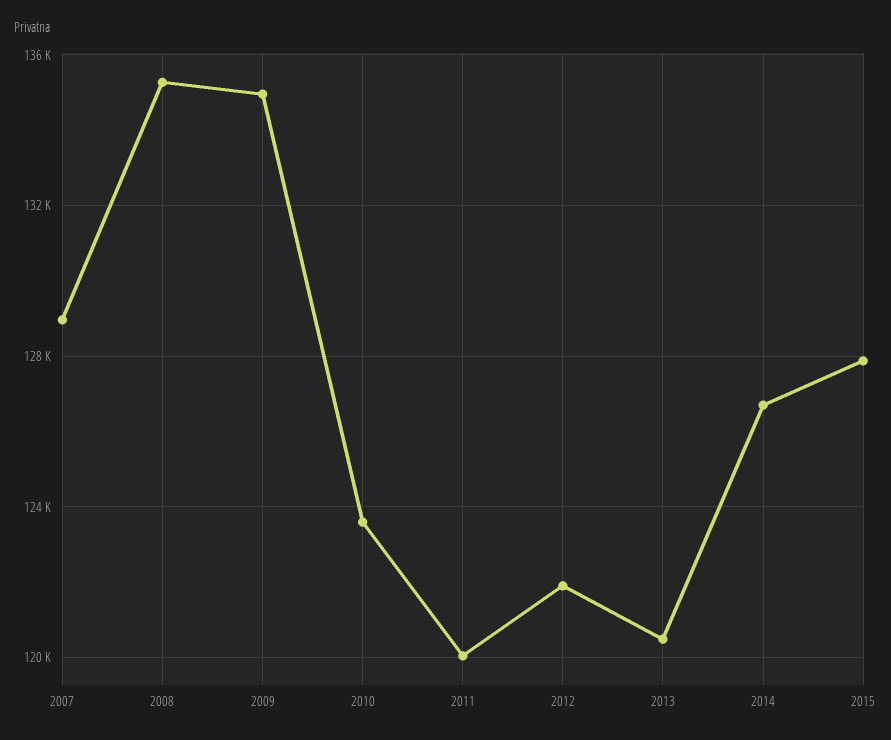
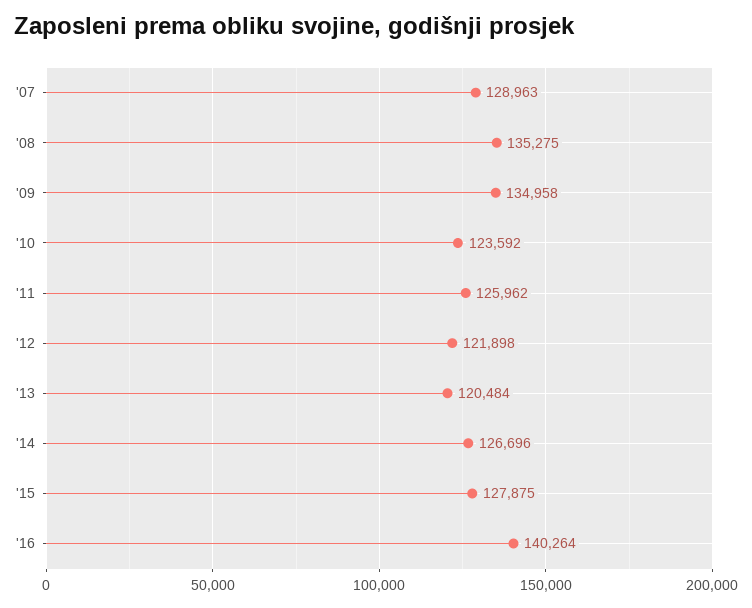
2011: 120000 -> 125962
'16: none -> 140264

